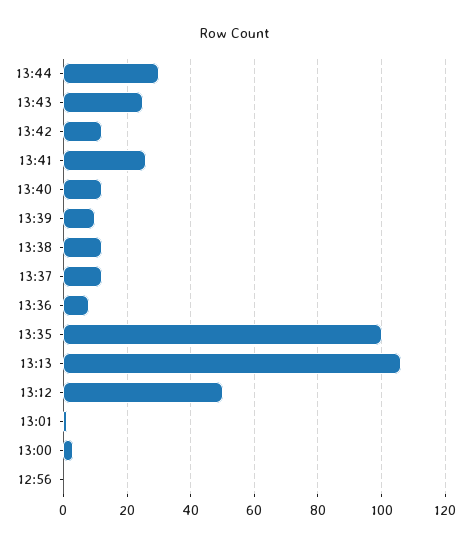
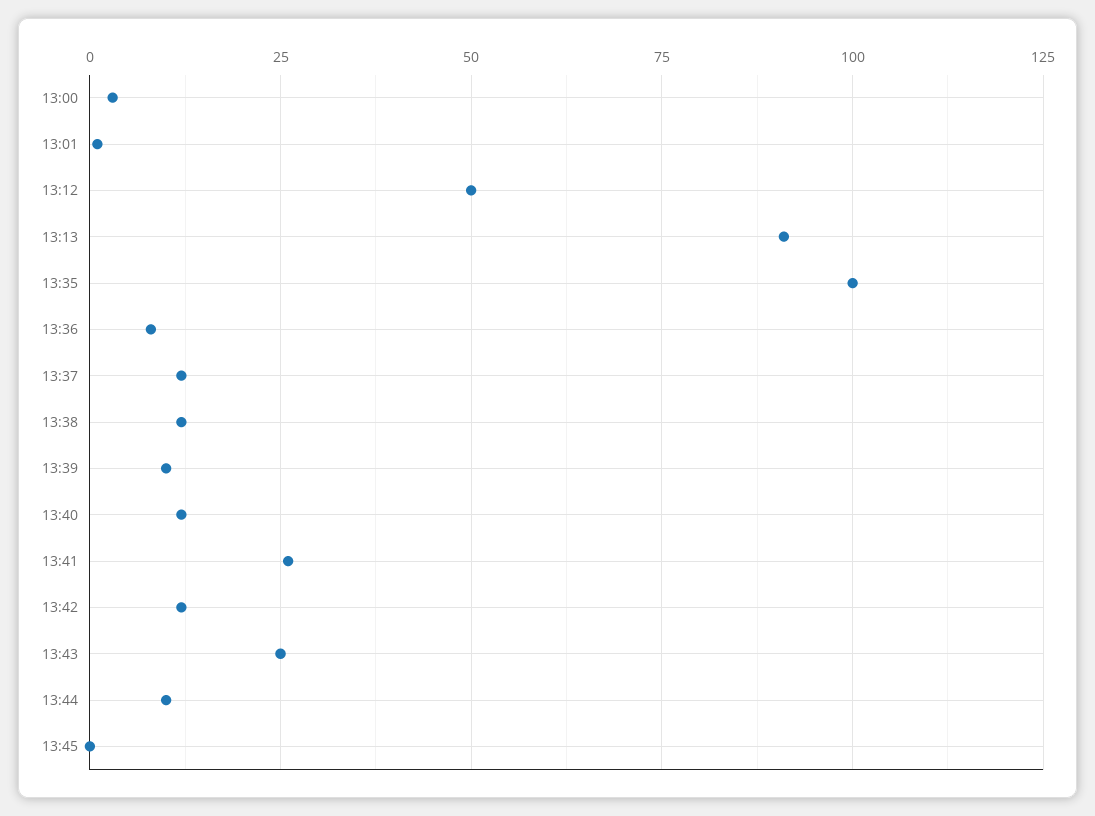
13:44: 30 -> 10
13:13: 105 -> 90
12:56: 0 -> none
13:45: none -> 0

